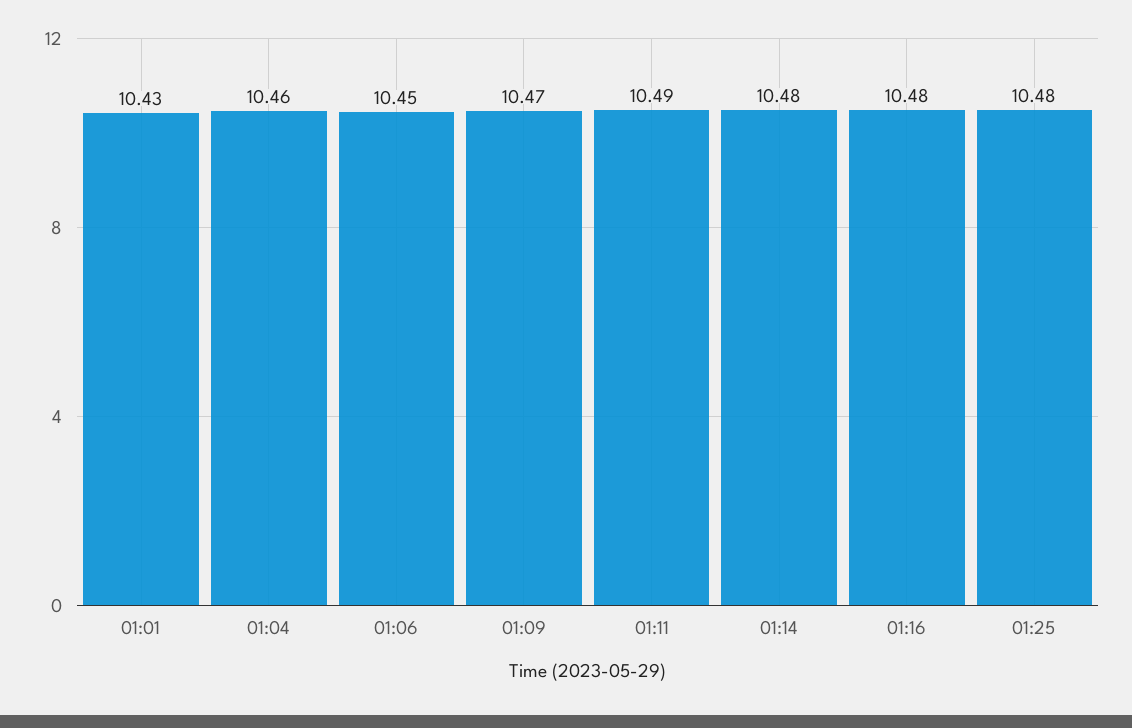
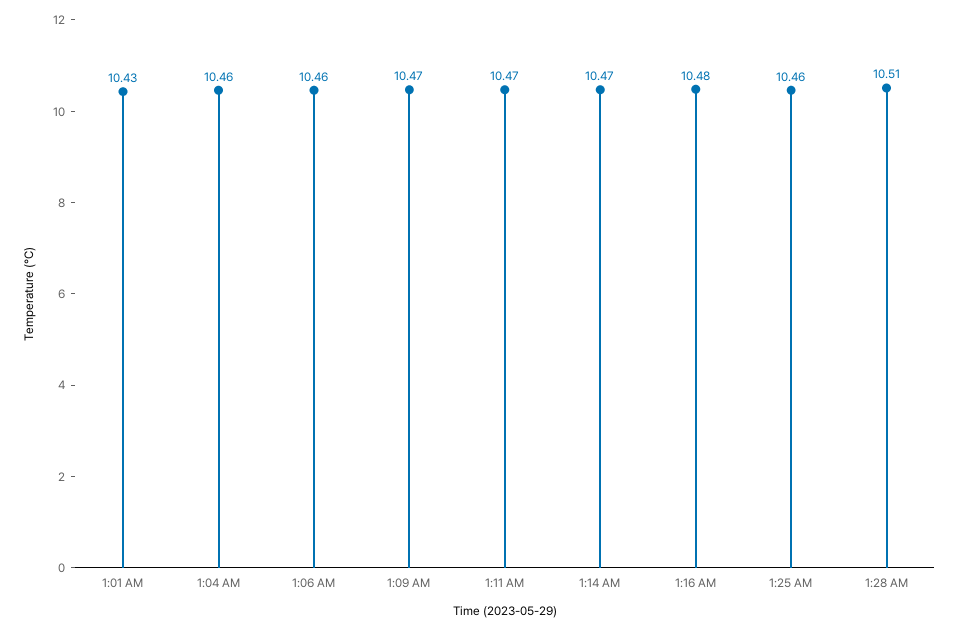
01:06: 10.45 -> 10.46
01:11: 10.49 -> 10.47
01:14: 10.48 -> 10.47
01:25: 10.48 -> 10.46
1:28 AM: none -> 10.51

